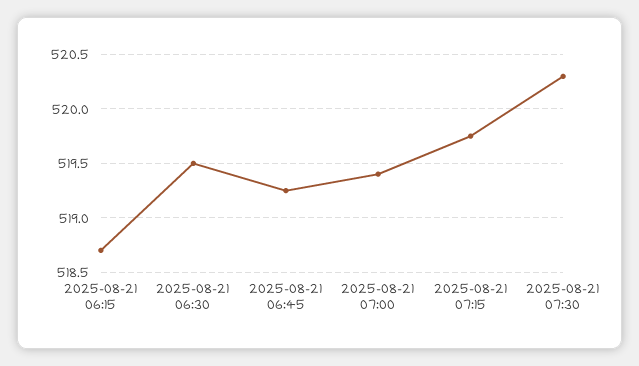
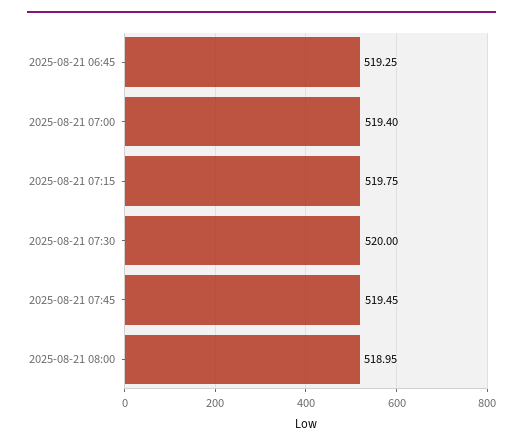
2025-08-21 06:15: 518.7 -> none
2025-08-21 06:30: 519.5 -> none
2025-08-21 07:30: 520.3 -> 520
2025-08-21 07:45: none -> 519.45
2025-08-21 08:00: none -> 518.95

